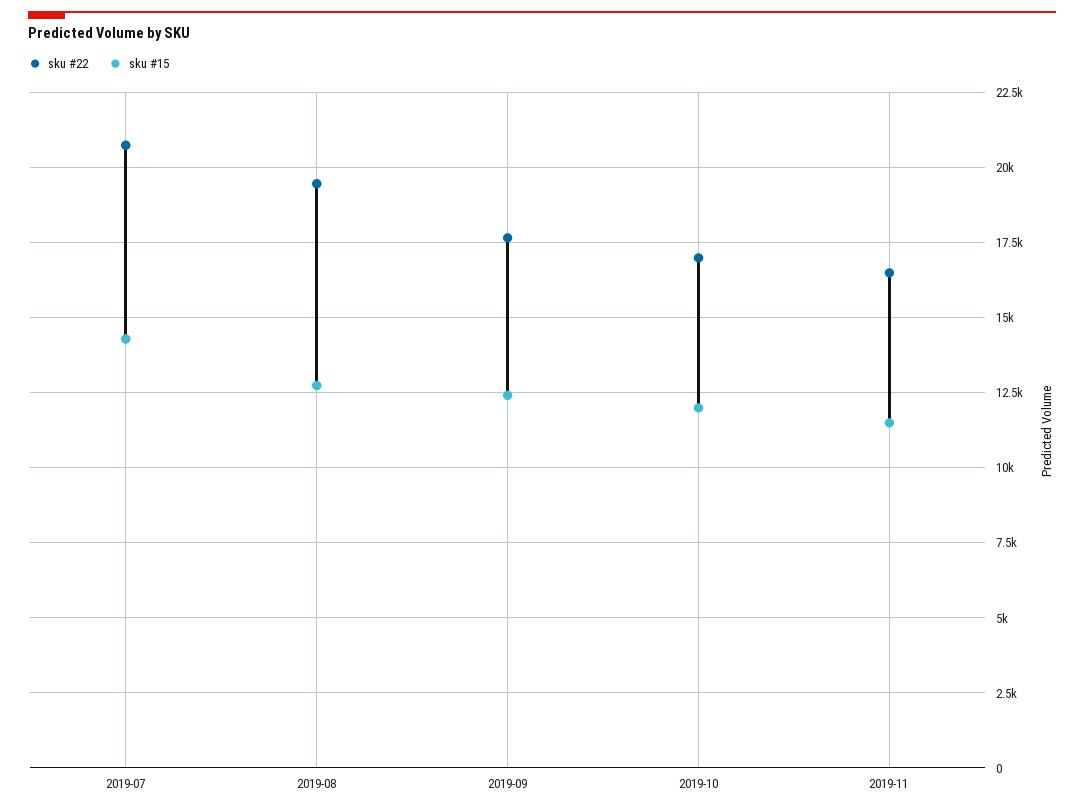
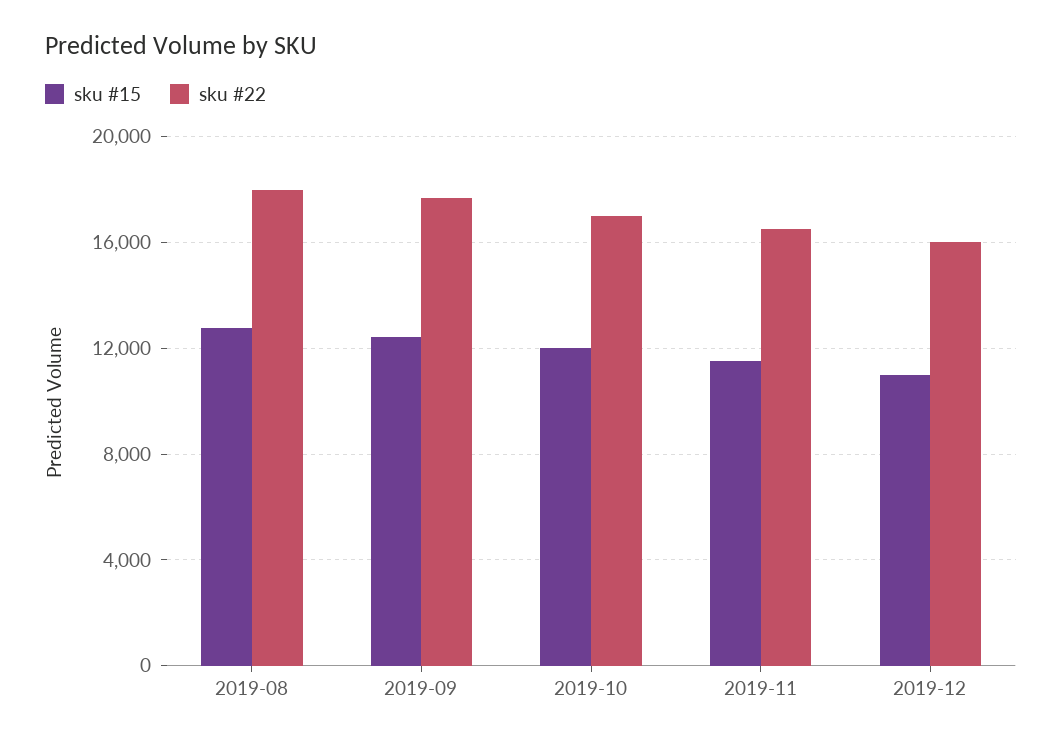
sku #22, 2019-07: 20750 -> none
sku #15, 2019-07: 14250 -> none
sku #22, 2019-08: 19500 -> 18000
sku #15, 2019-12: none -> 11000
sku #22, 2019-12: none -> 16000

